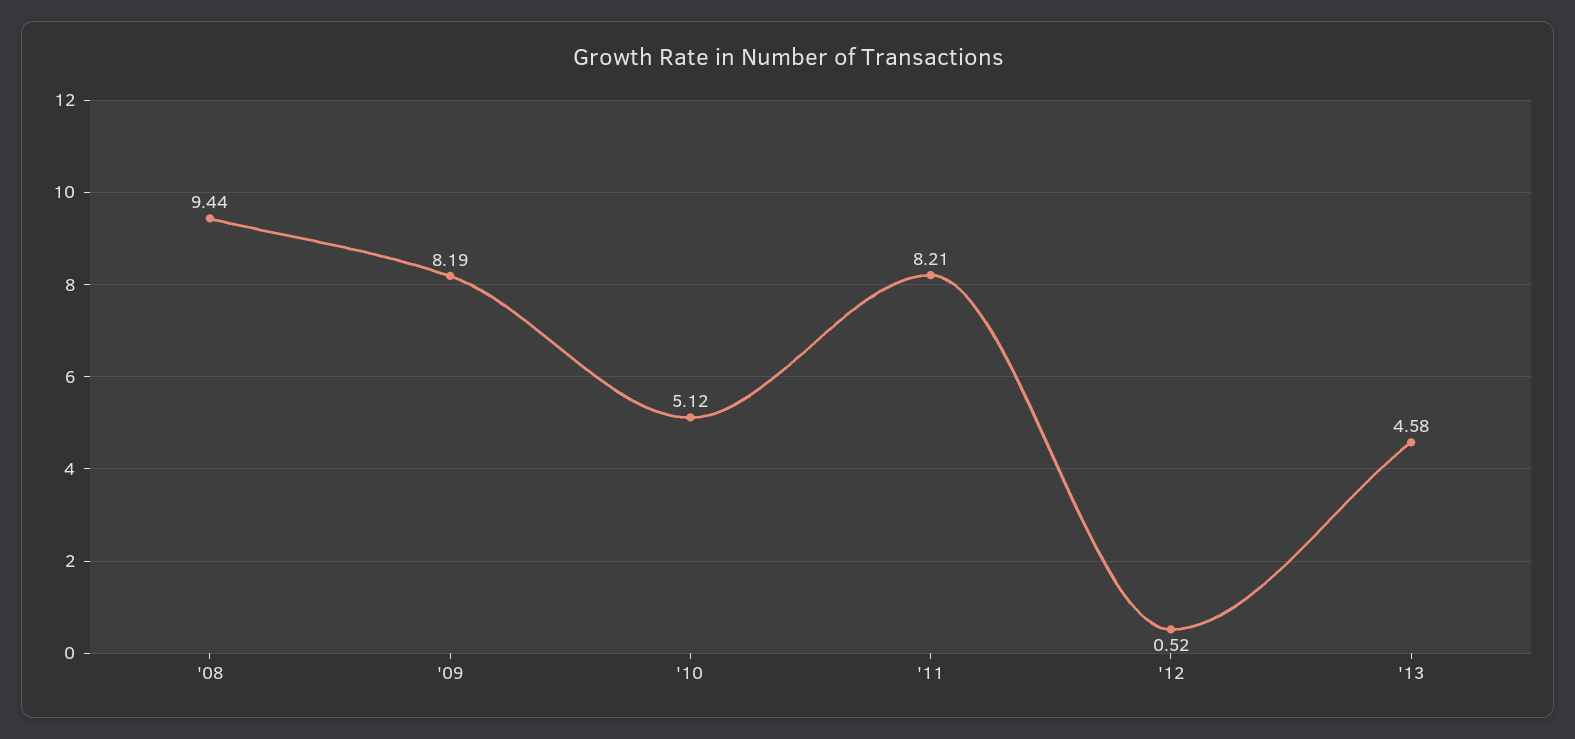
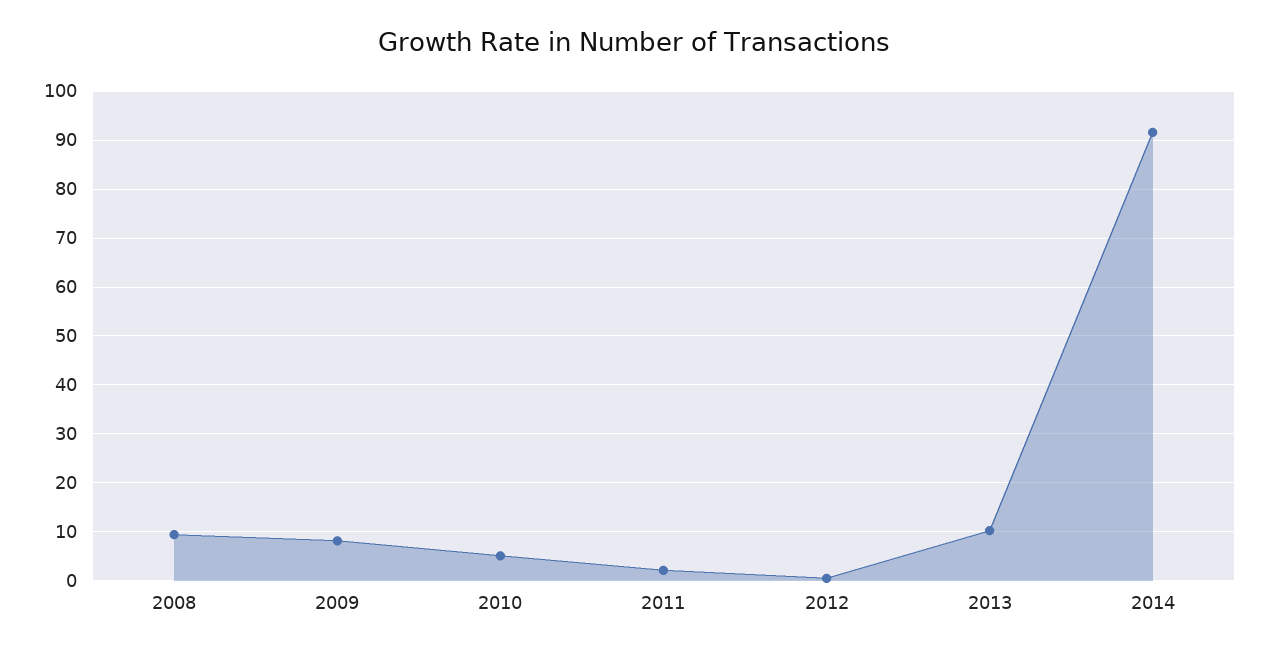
'11: 8.21 -> 2
'13: 4.58 -> 10
2014: none -> 92

